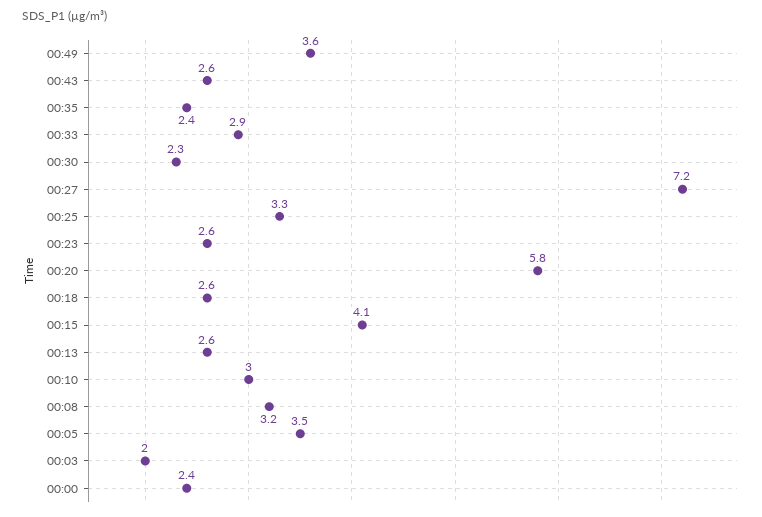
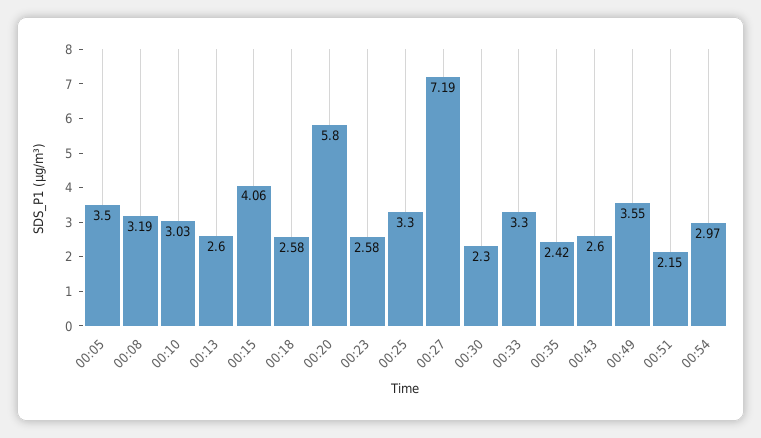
00:33: 2.9 -> 3.3
00:03: 2 -> none
00:00: 2.4 -> none
00:51: none -> 2.15
00:54: none -> 2.97

